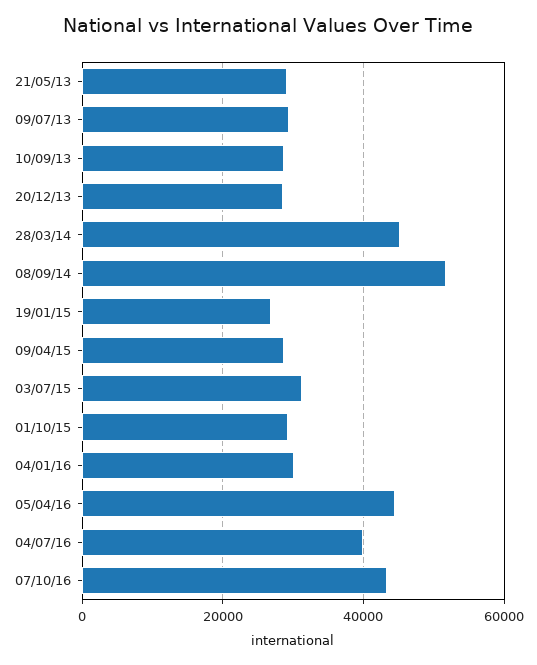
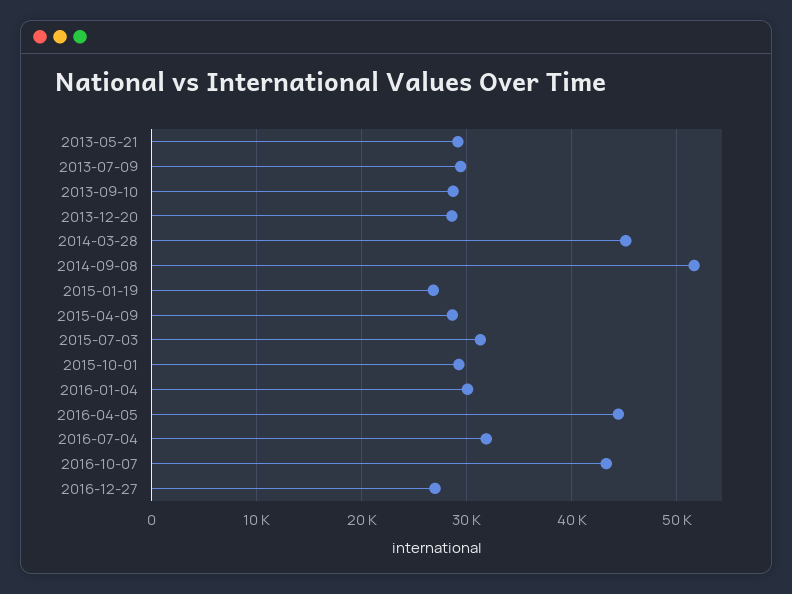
04/07/16: 40000 -> 32000
2016-12-27: none -> 27000

